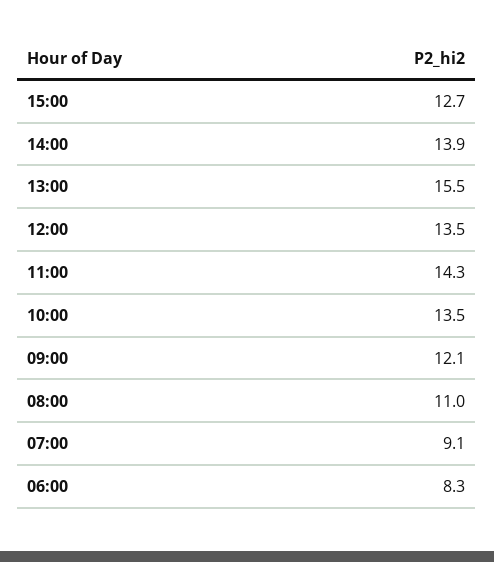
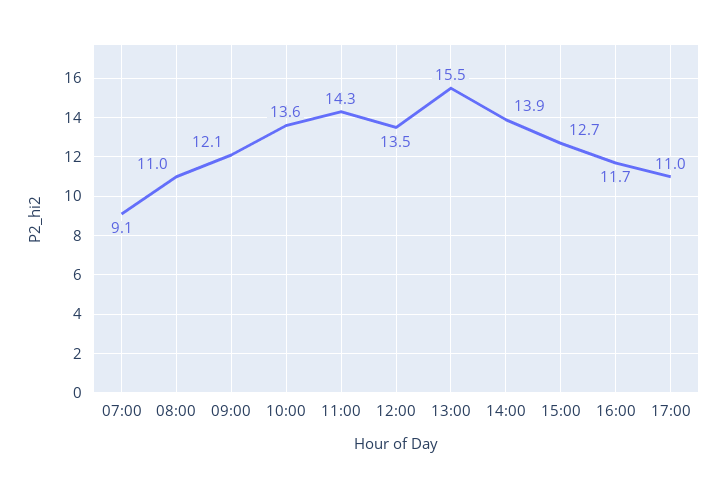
10:00: 13.5 -> 13.6
06:00: 8.3 -> none
16:00: none -> 11.7
17:00: none -> 11

